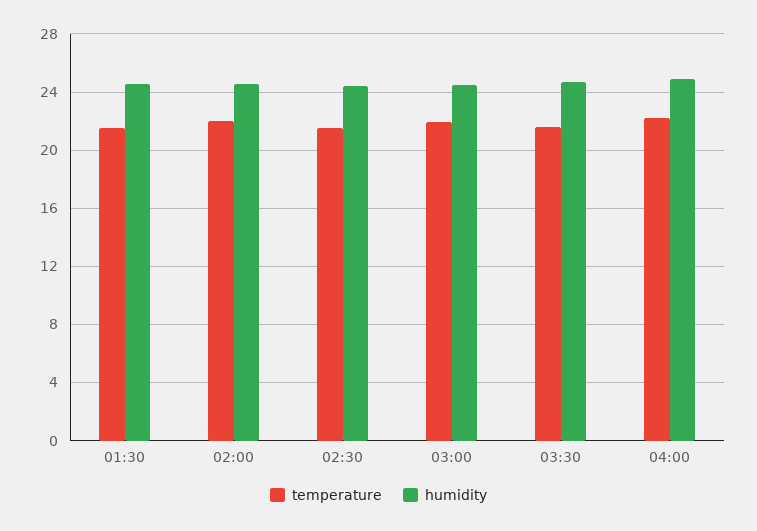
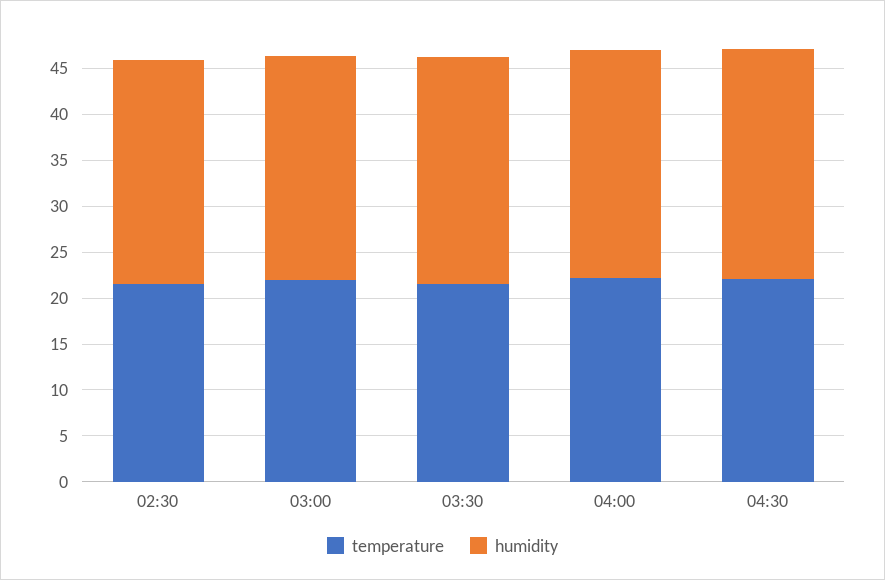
temperature, 01:30: 21.5 -> none
humidity, 01:30: 24.5 -> none
temperature, 02:00: 22 -> none
humidity, 02:00: 24.5 -> none
temperature, 04:30: none -> 22
humidity, 04:30: none -> 25

